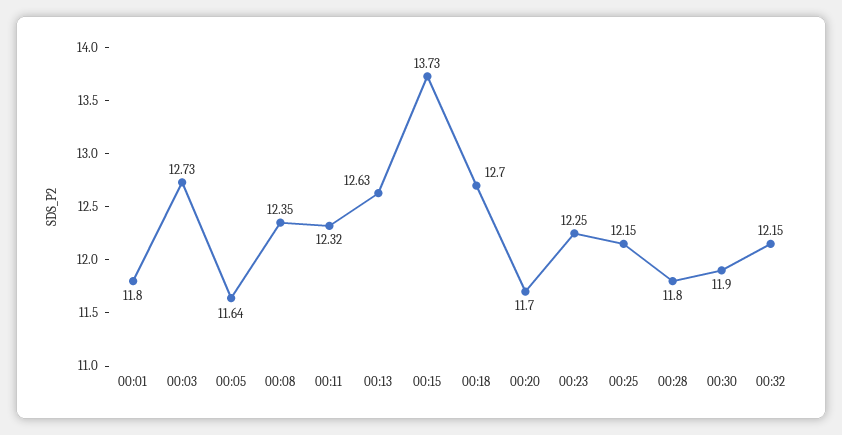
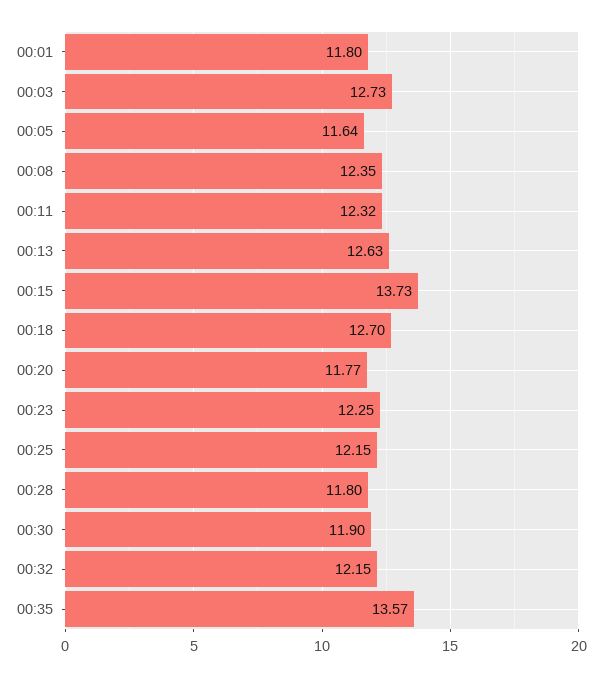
00:20: 11.7 -> 11.77
00:35: none -> 13.57

